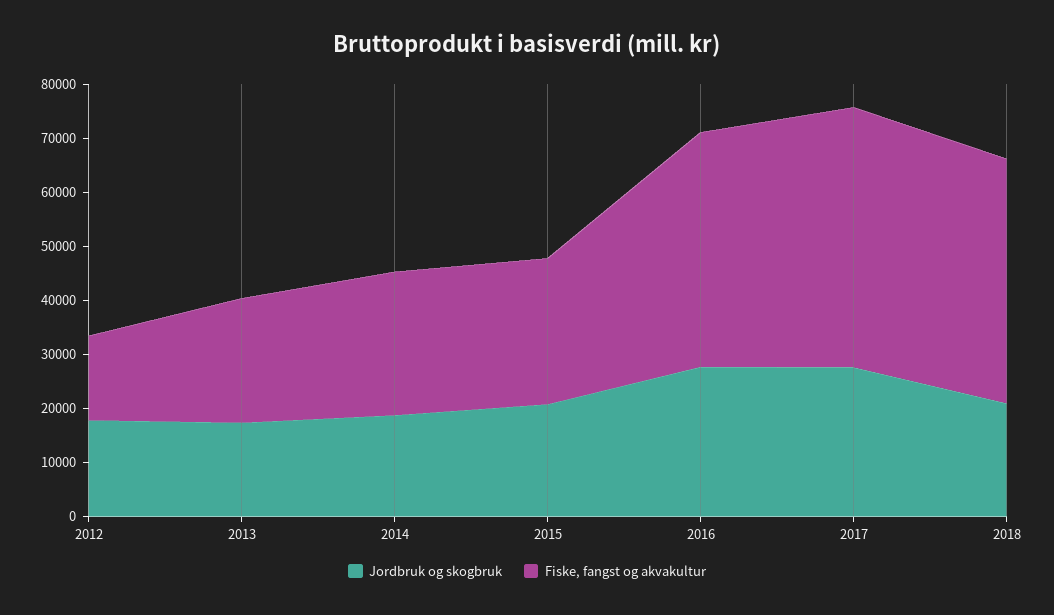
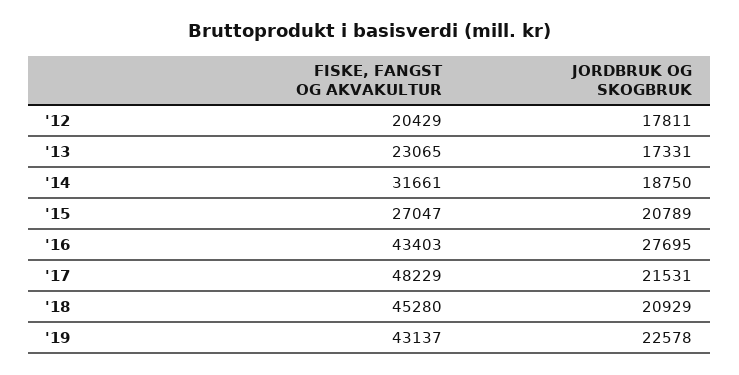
Fiske, fangst og akvakultur, 2012: 16000 -> 20429
Fiske, fangst og akvakultur, 2014: 26000 -> 31661
Jordbruk og skogbruk, 2017: 28000 -> 21531
Fiske, fangst og akvakultur, '19: none -> 43137
Jordbruk og skogbruk, '19: none -> 22578

